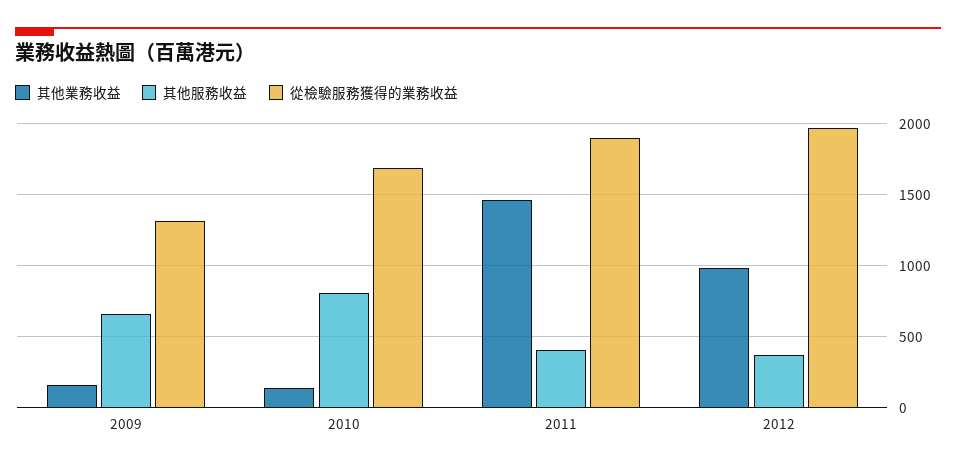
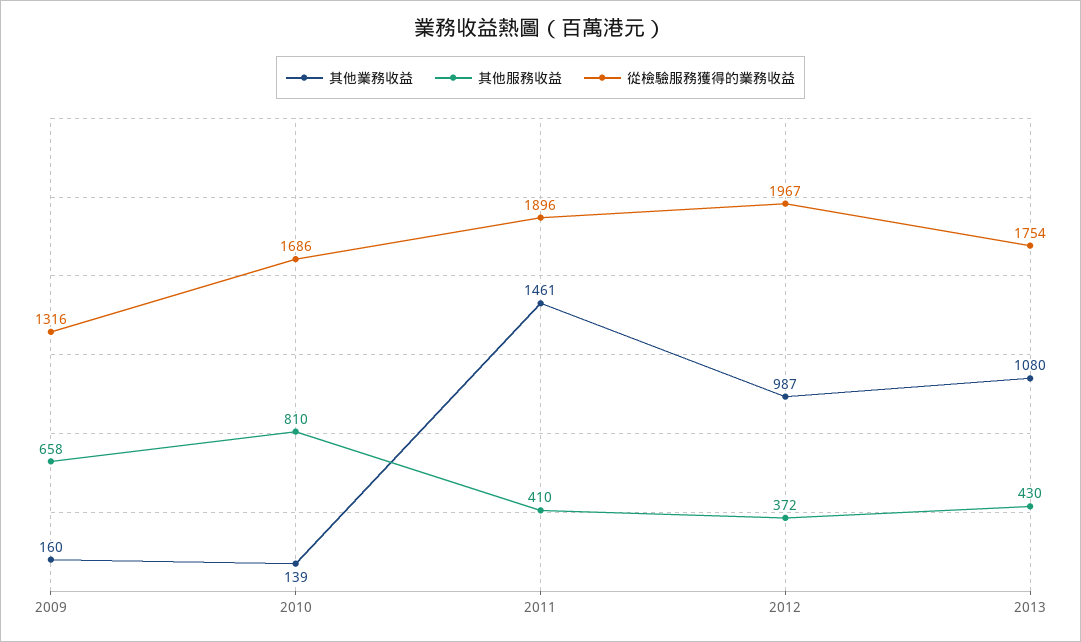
其他業務收益, 2013: none -> 1080
其他服務收益, 2013: none -> 430
從檢驗服務獲得的業務收益, 2013: none -> 1754

